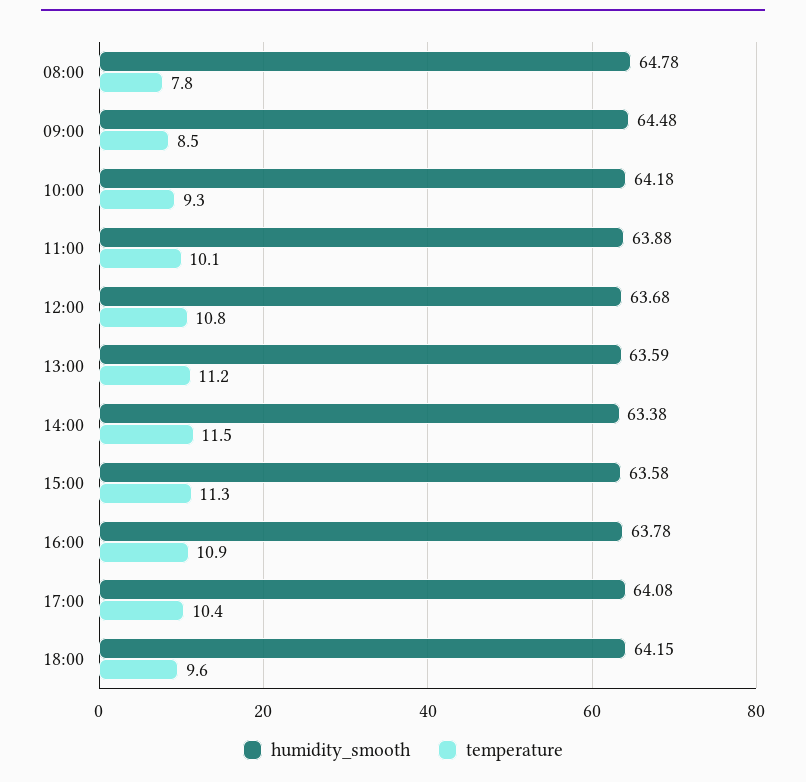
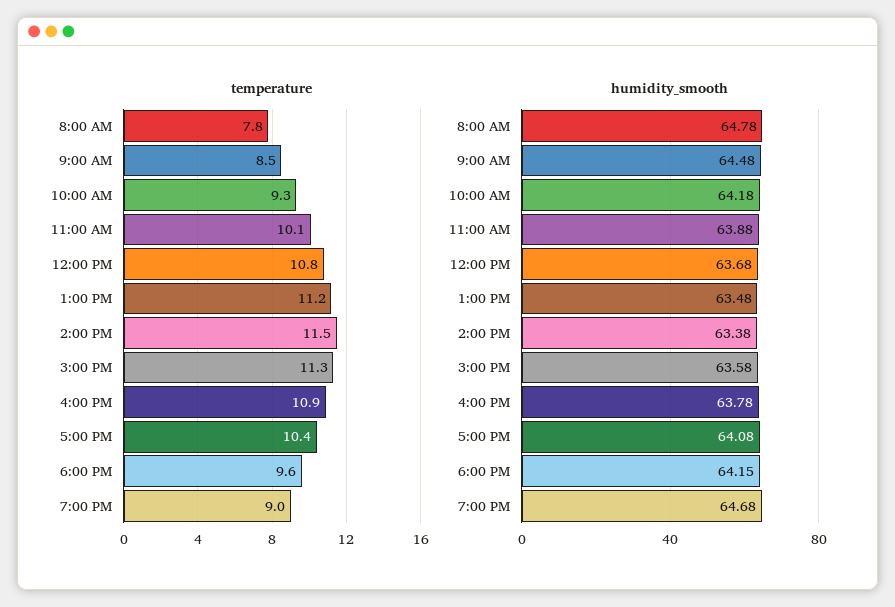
humidity_smooth, 13:00: 63.59 -> 63.48
temperature, 7:00 PM: none -> 9
humidity_smooth, 7:00 PM: none -> 64.68

